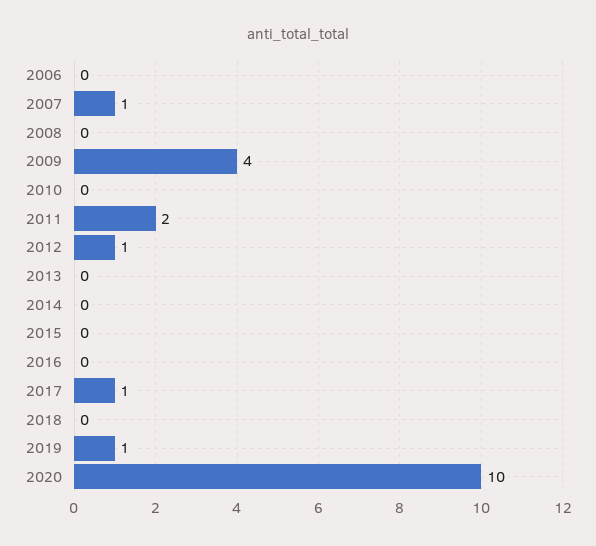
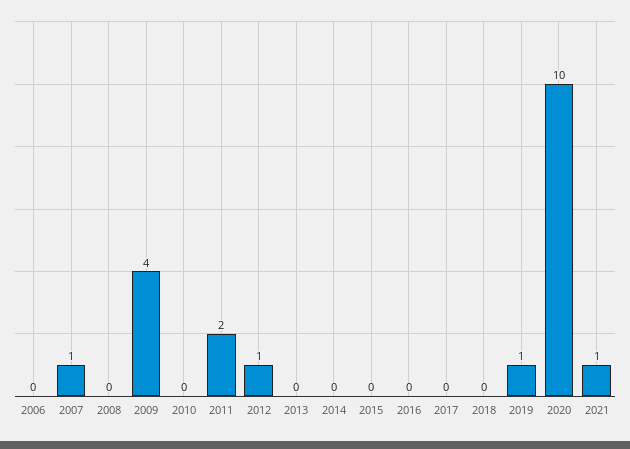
2017: 1 -> 0
2021: none -> 1

